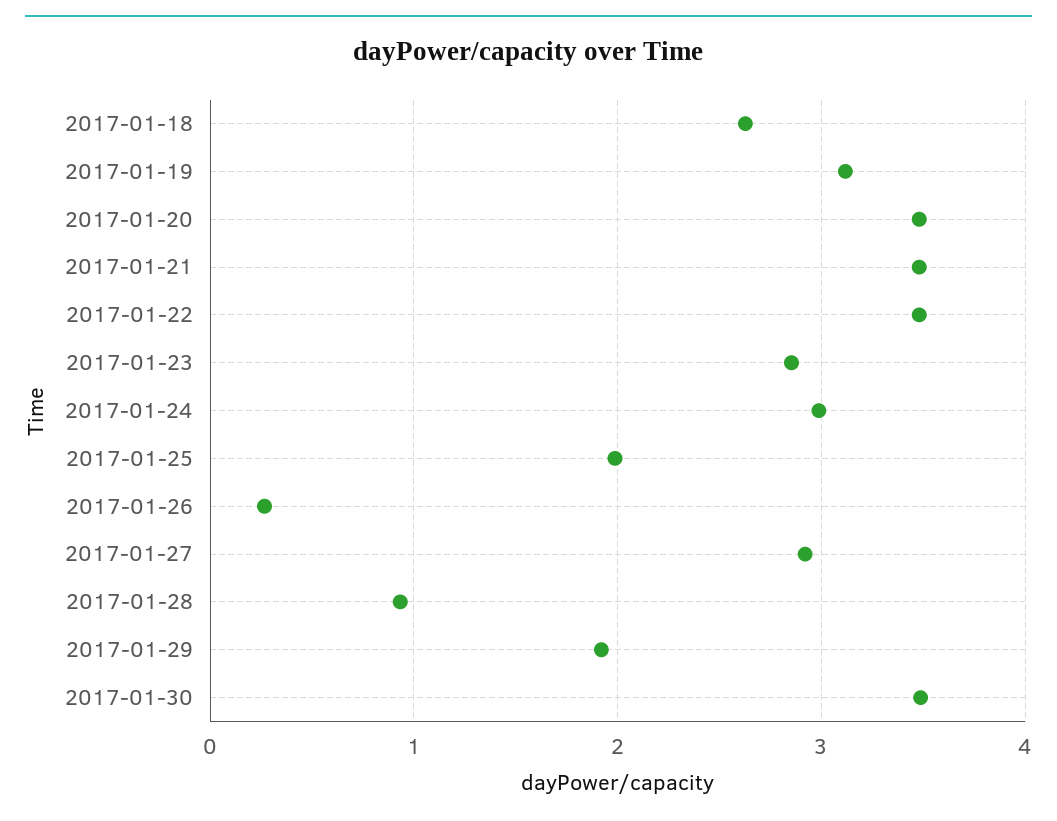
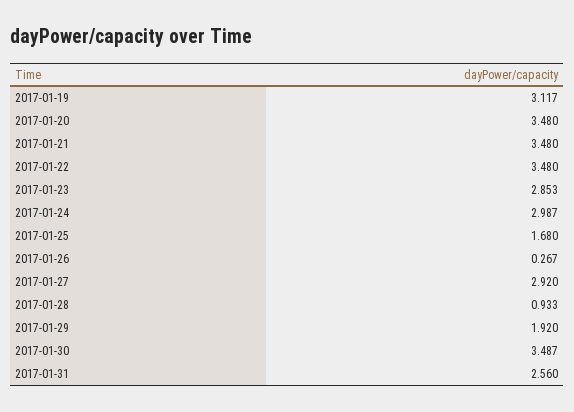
2017-01-18: 2.6 -> none
2017-01-25: 2 -> 1.68
2017-01-31: none -> 2.56

